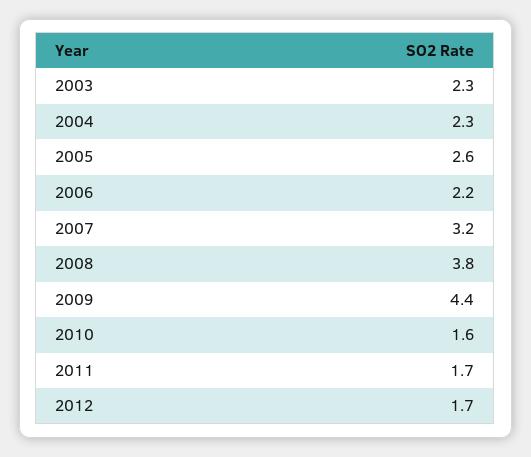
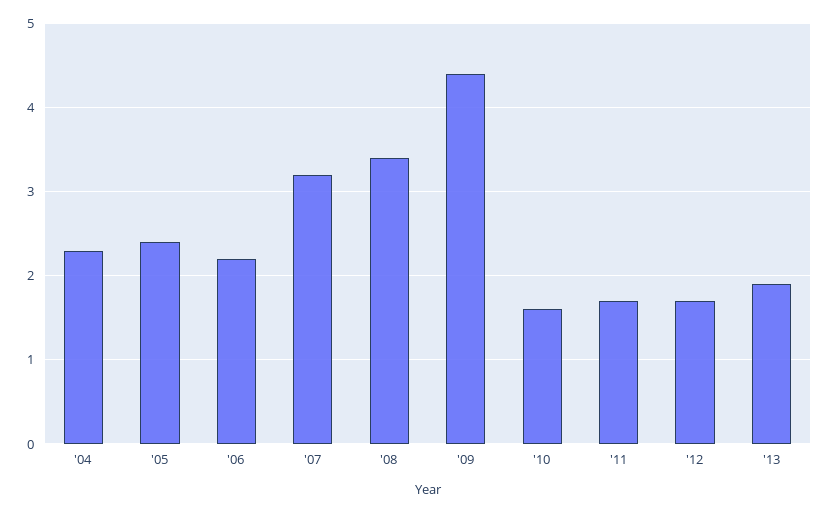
2003: 2.3 -> none
2005: 2.6 -> 2.4
2008: 3.8 -> 3.4
'13: none -> 1.9

